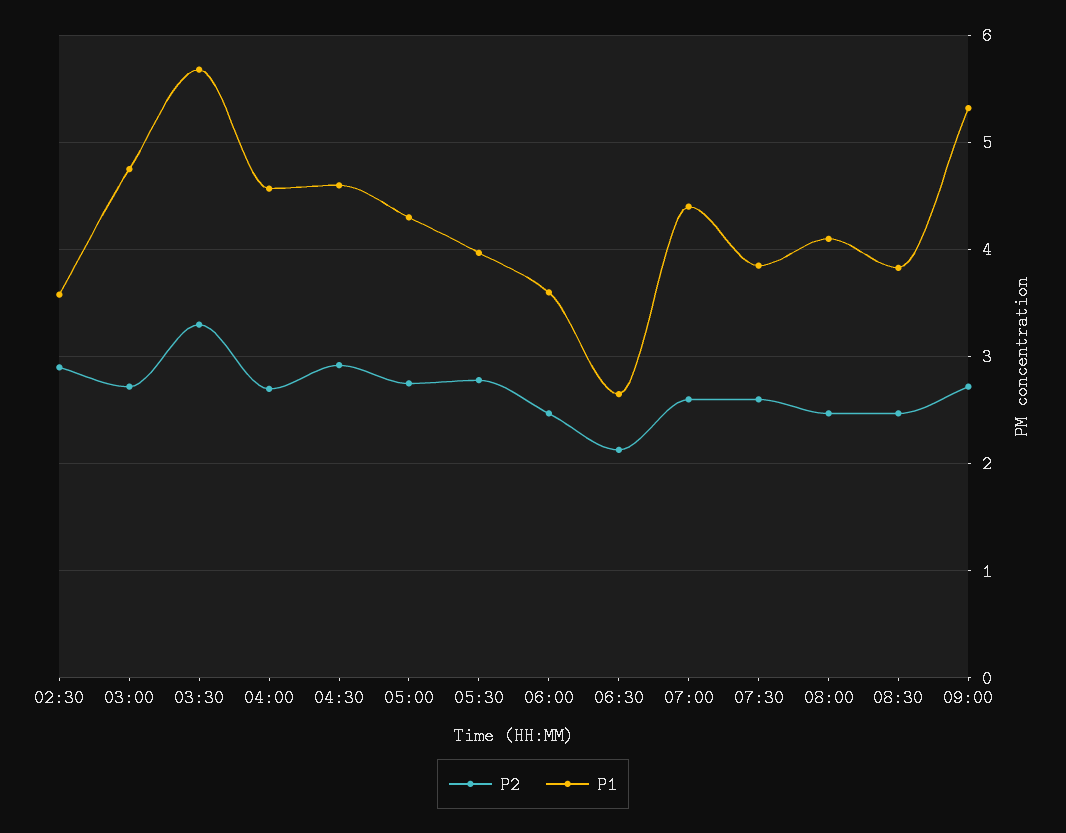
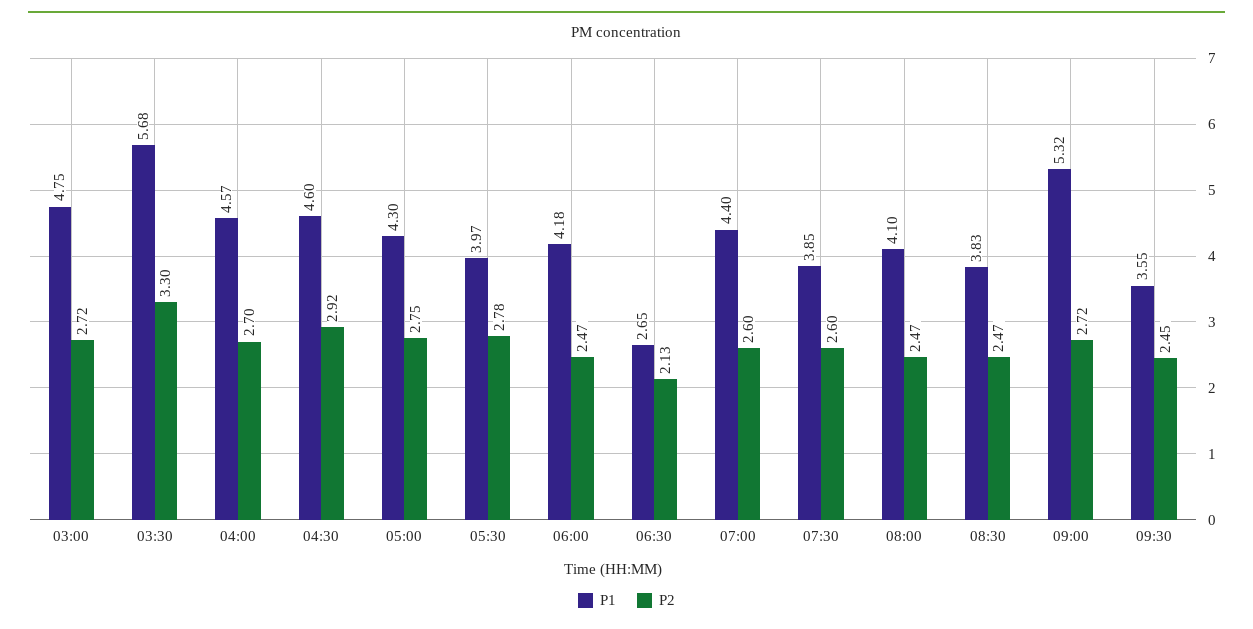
P2, 02:30: 2.9 -> none
P1, 02:30: 3.6 -> none
P1, 06:00: 3.6 -> 4.18
P1, 09:30: none -> 3.55
P2, 09:30: none -> 2.45

